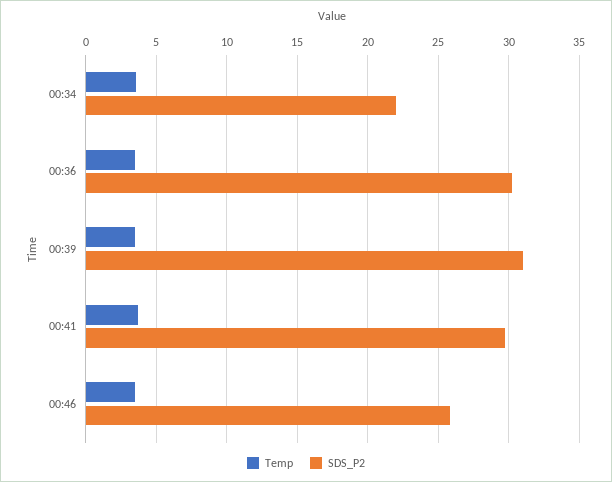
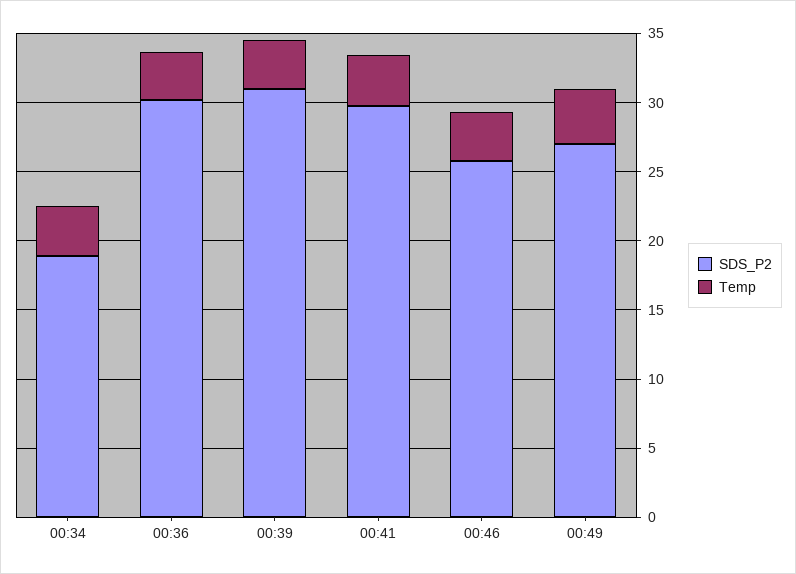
SDS_P2, 00:34: 22 -> 19
SDS_P2, 00:49: none -> 27
Temp, 00:49: none -> 4

